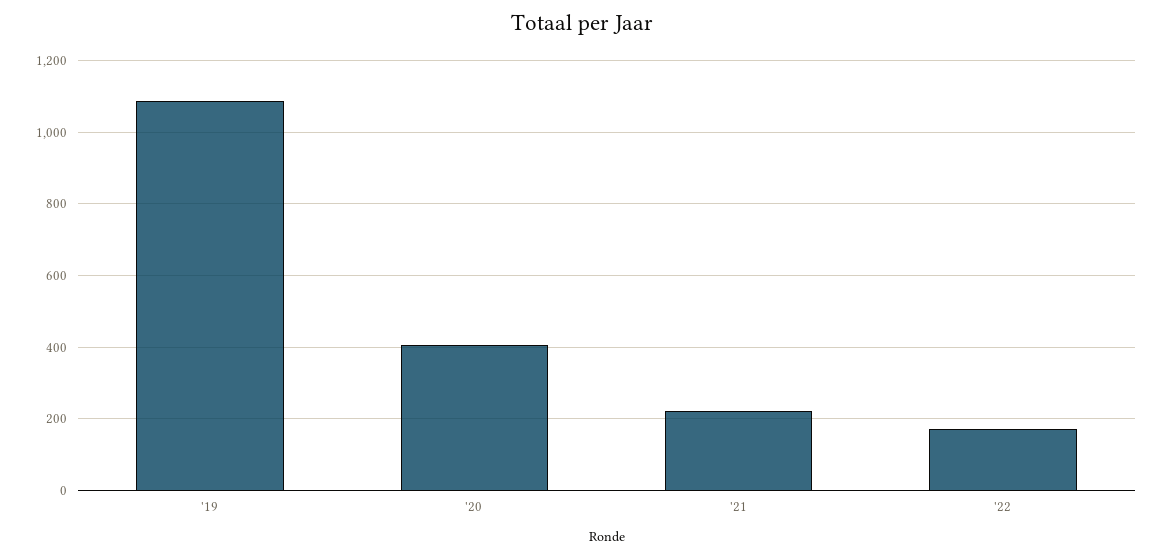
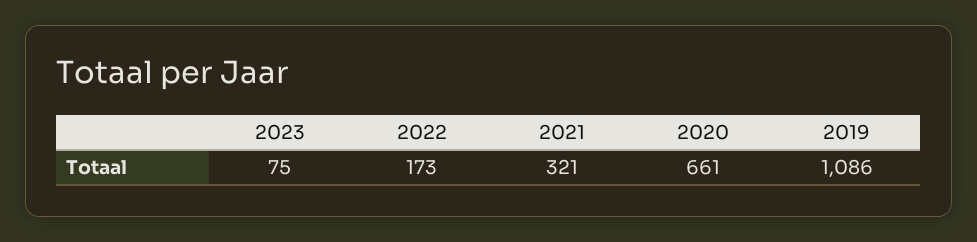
'20: 400 -> 661
'21: 220 -> 321
2023: none -> 75

